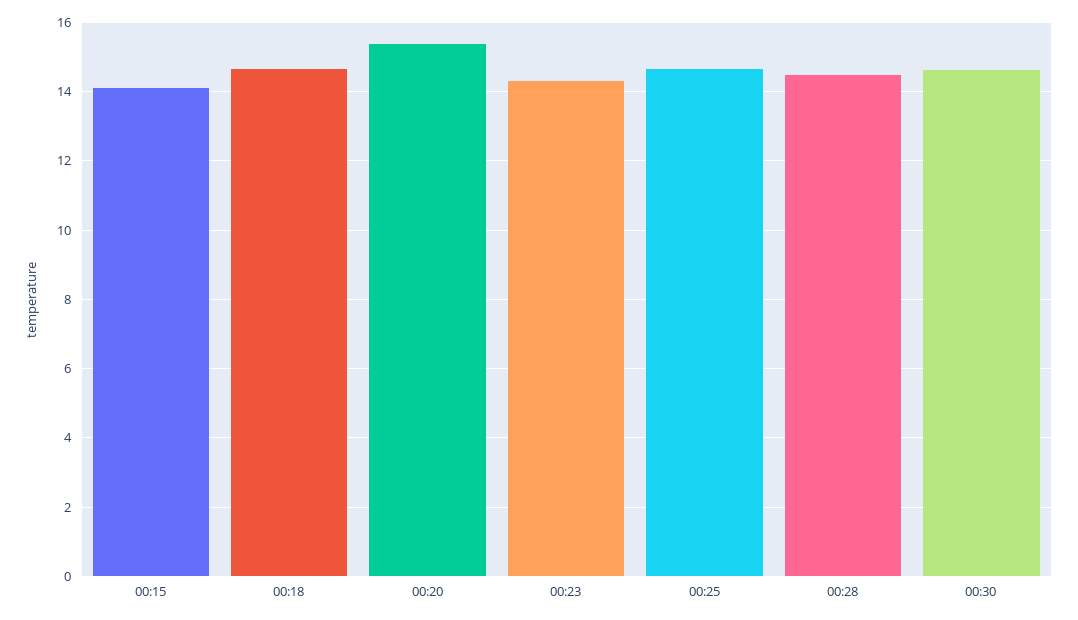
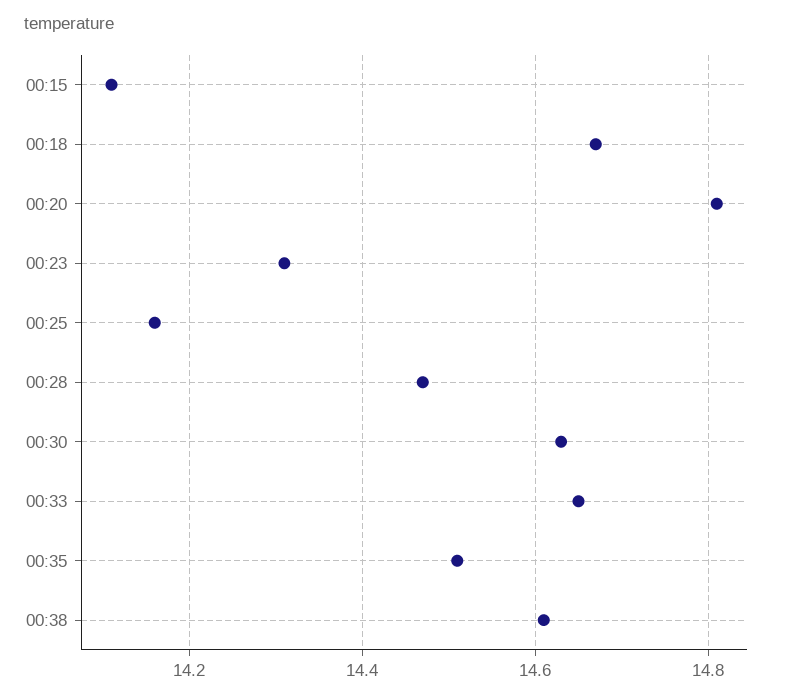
00:20: 15.4 -> 14.8
00:25: 14.6 -> 14.15
00:33: none -> 14.65
00:35: none -> 14.5
00:38: none -> 14.6

